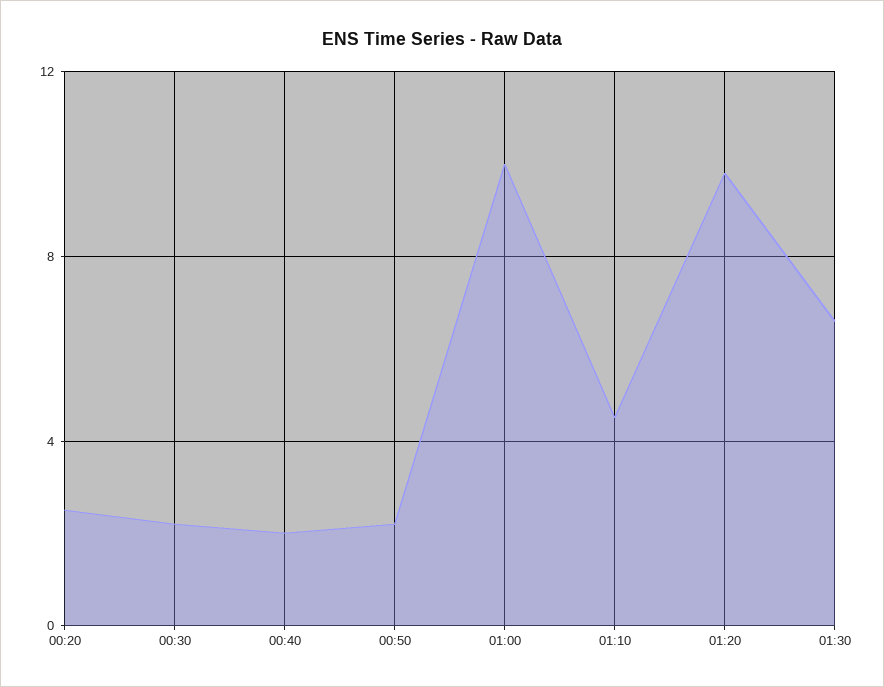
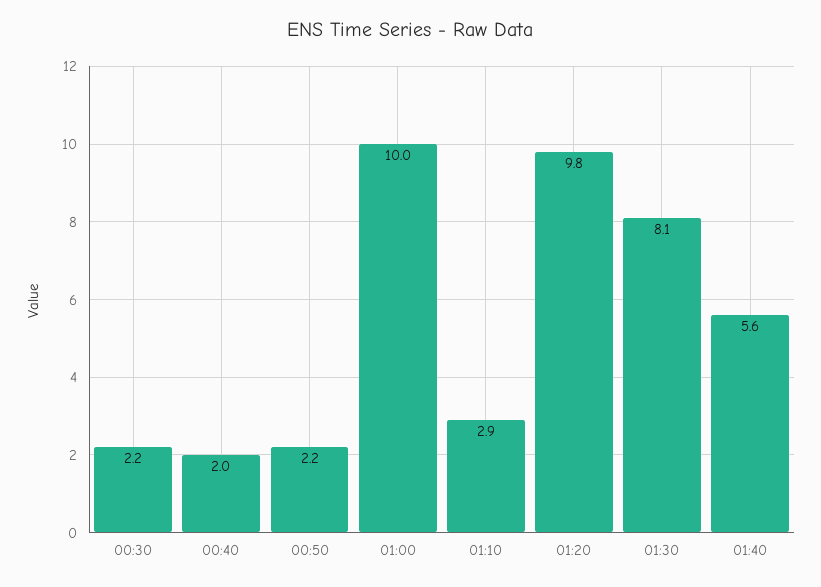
00:20: 2.5 -> none
01:10: 4.5 -> 2.9
01:30: 6.5 -> 8.1
01:40: none -> 5.6

